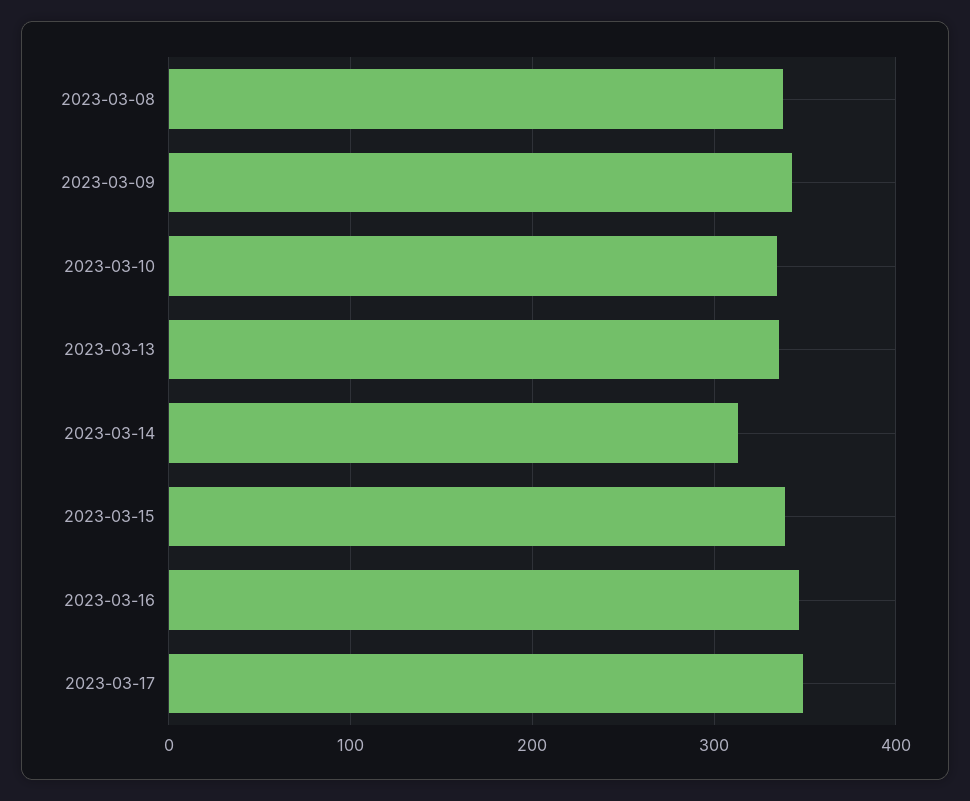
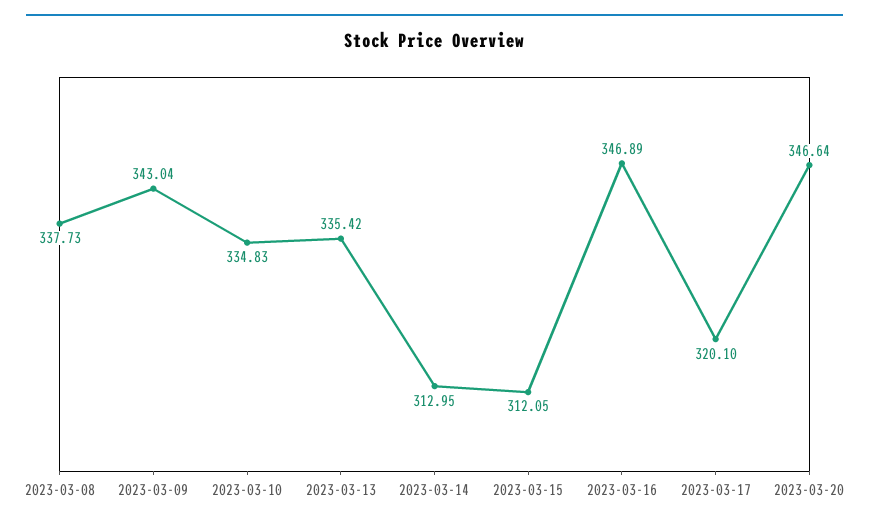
2023-03-15: 340 -> 312.05
2023-03-17: 350 -> 320.1
2023-03-20: none -> 346.64

